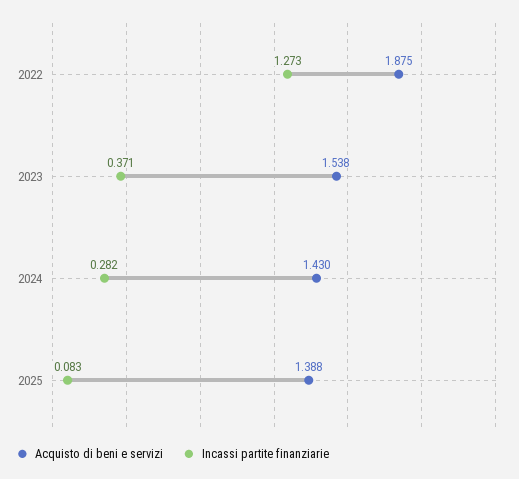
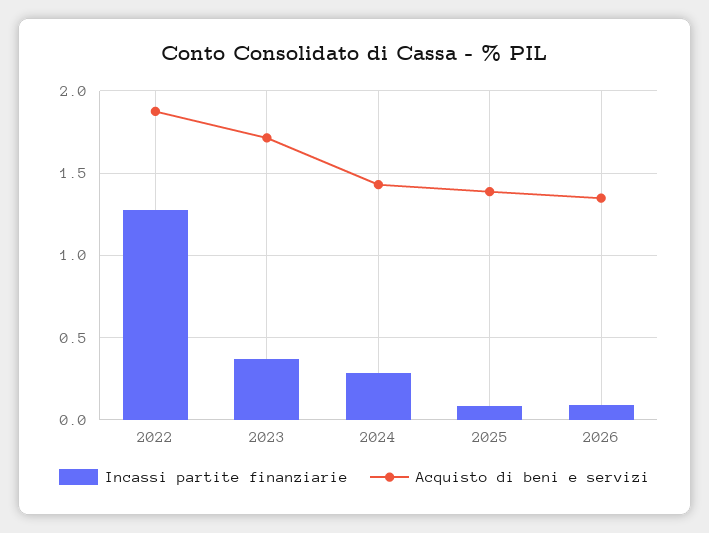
Acquisto di beni e servizi, 2023: 1.538 -> 1.7
Incassi partite finanziarie, 2026: none -> 0.1
Acquisto di beni e servizi, 2026: none -> 1.35

